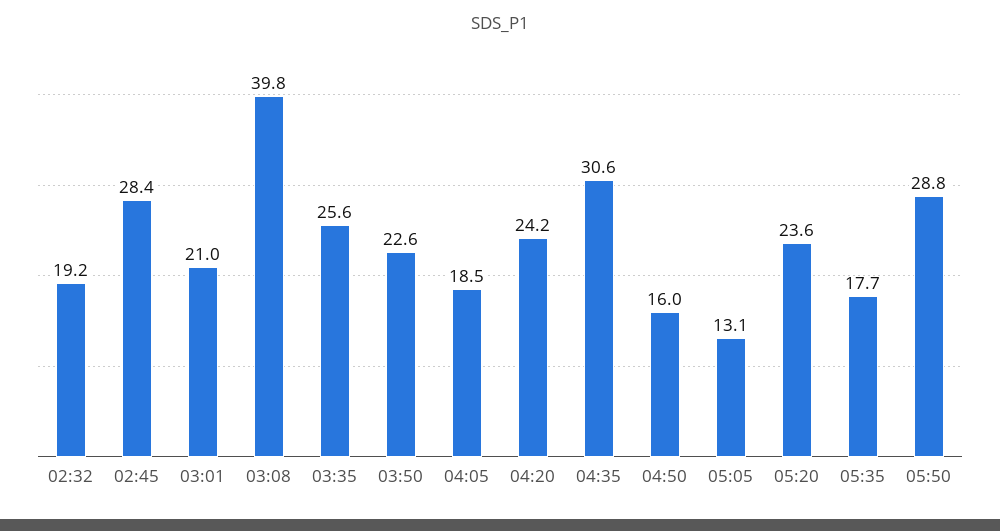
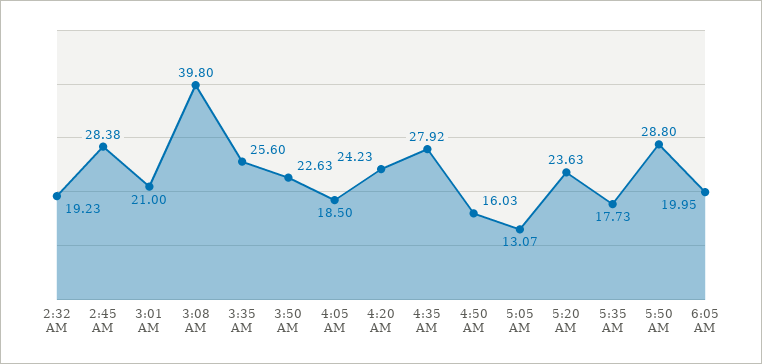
04:35: 30.6 -> 27.92
6:05 AM: none -> 19.95

